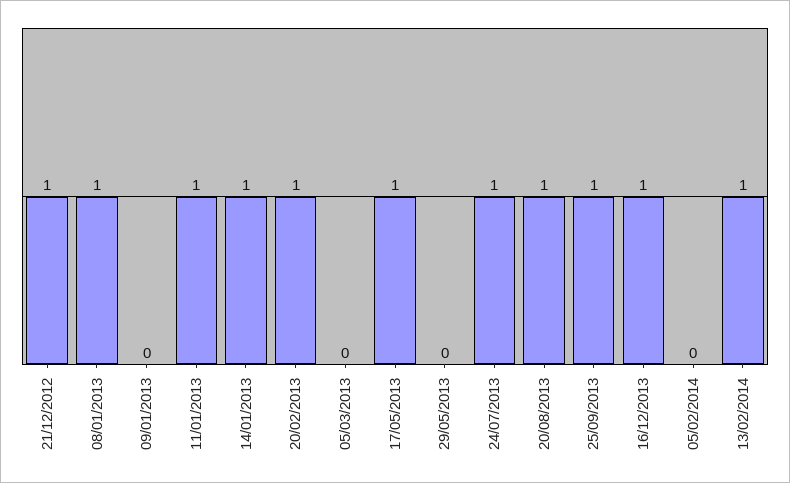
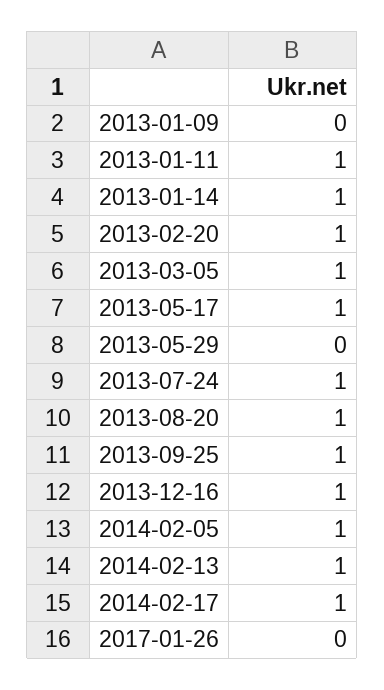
21/12/2012: 1 -> none
08/01/2013: 1 -> none
05/03/2013: 0 -> 1
05/02/2014: 0 -> 1
2014-02-17: none -> 1
2017-01-26: none -> 0

